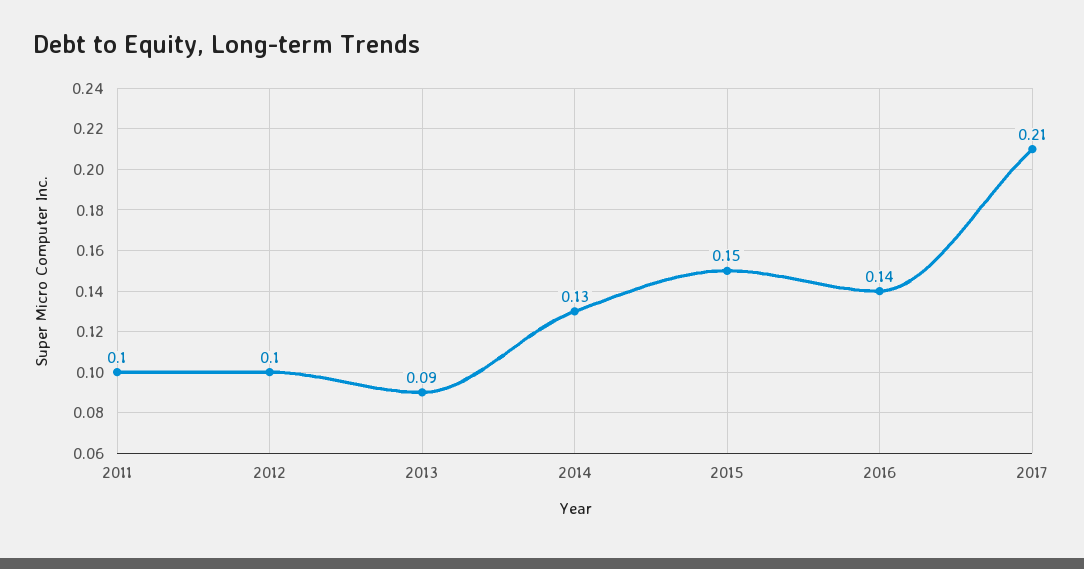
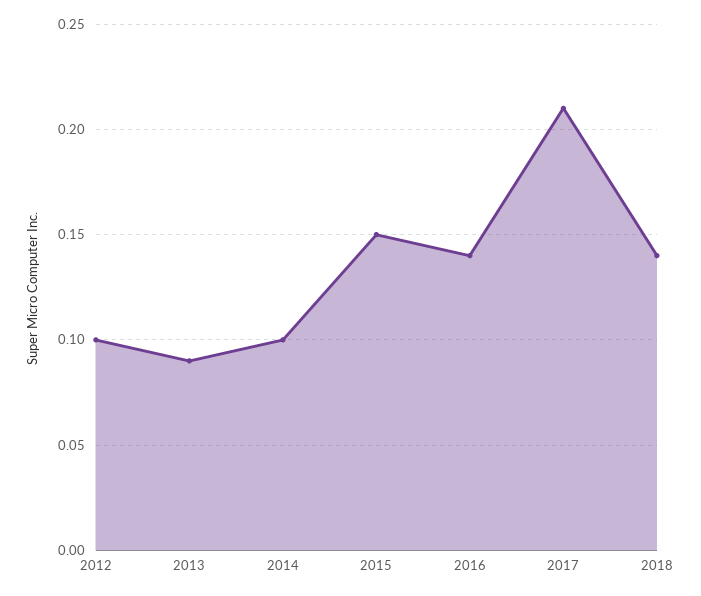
2011: 0.1 -> none
2014: 0.13 -> 0.1
2018: none -> 0.14

